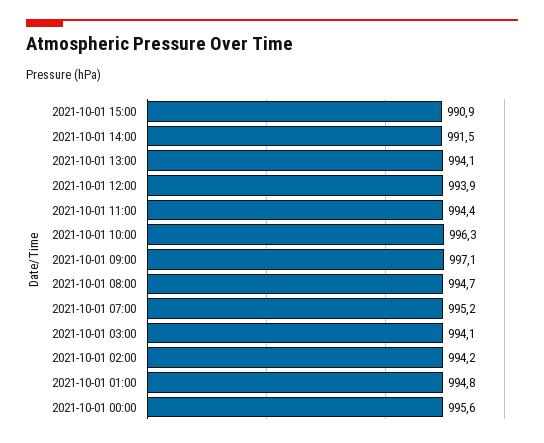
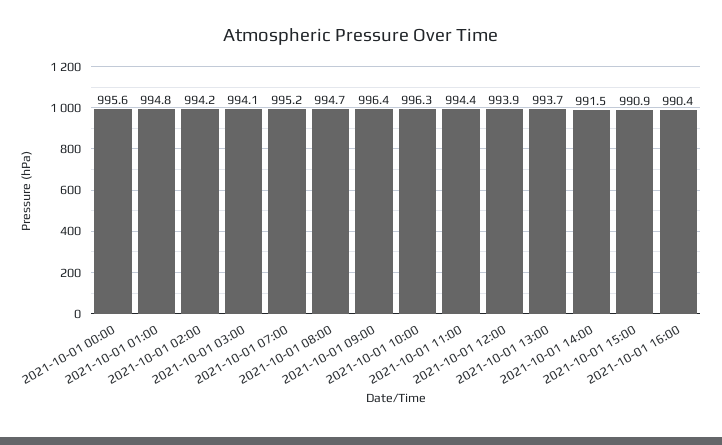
2021-10-01 13:00: 994.1 -> 993.7
2021-10-01 09:00: 997.1 -> 996.4
2021-10-01 16:00: none -> 990.4

